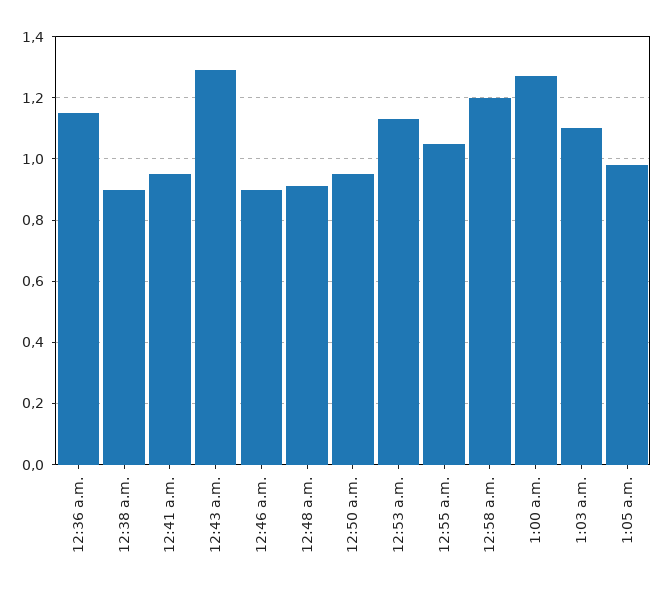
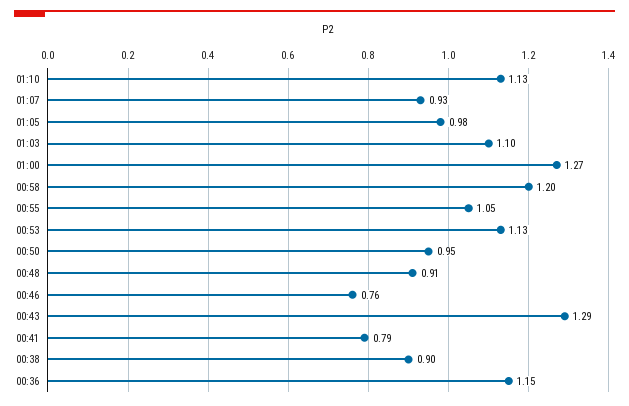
12:41 a.m.: 0.95 -> 0.79
12:46 a.m.: 0.9 -> 0.76
01:10: none -> 1.13
01:07: none -> 0.93

